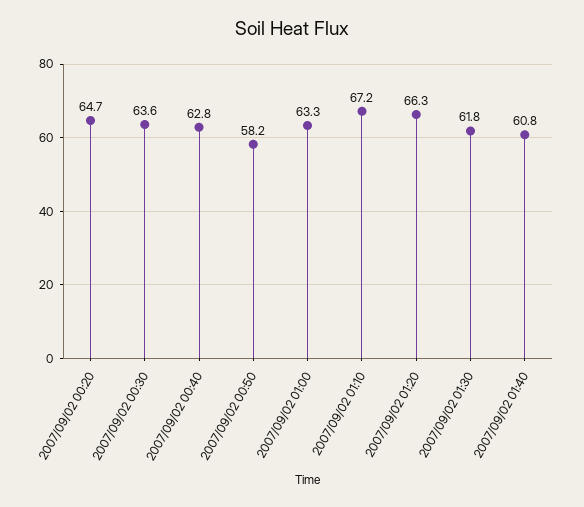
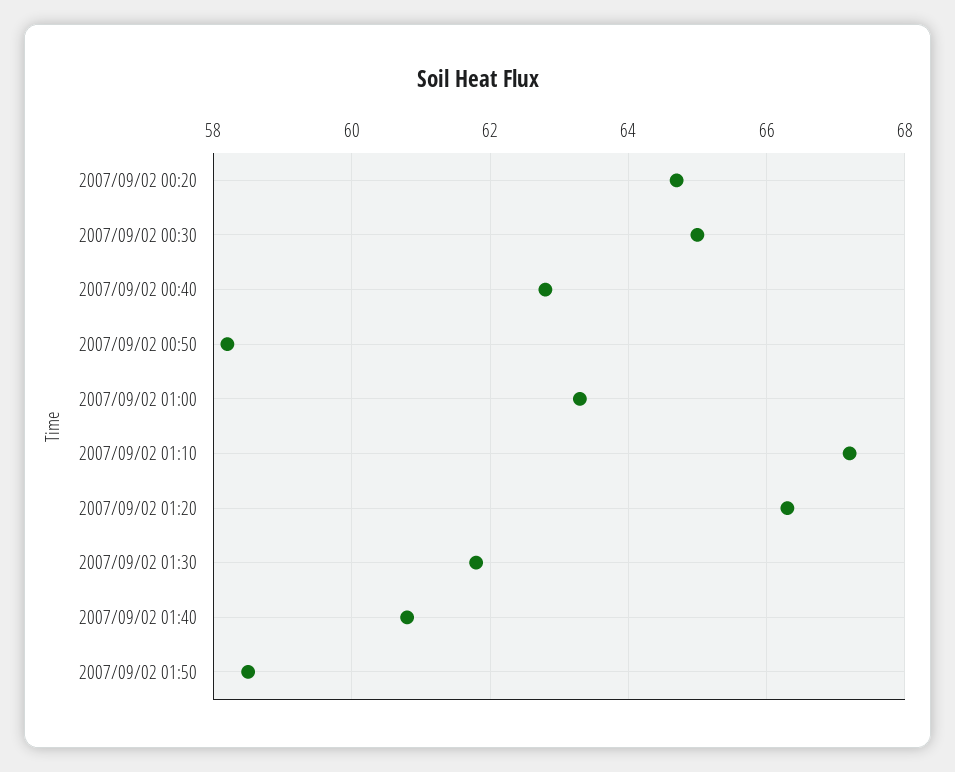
2007/09/02 00:30: 63.6 -> 65
2007/09/02 01:50: none -> 58.5

